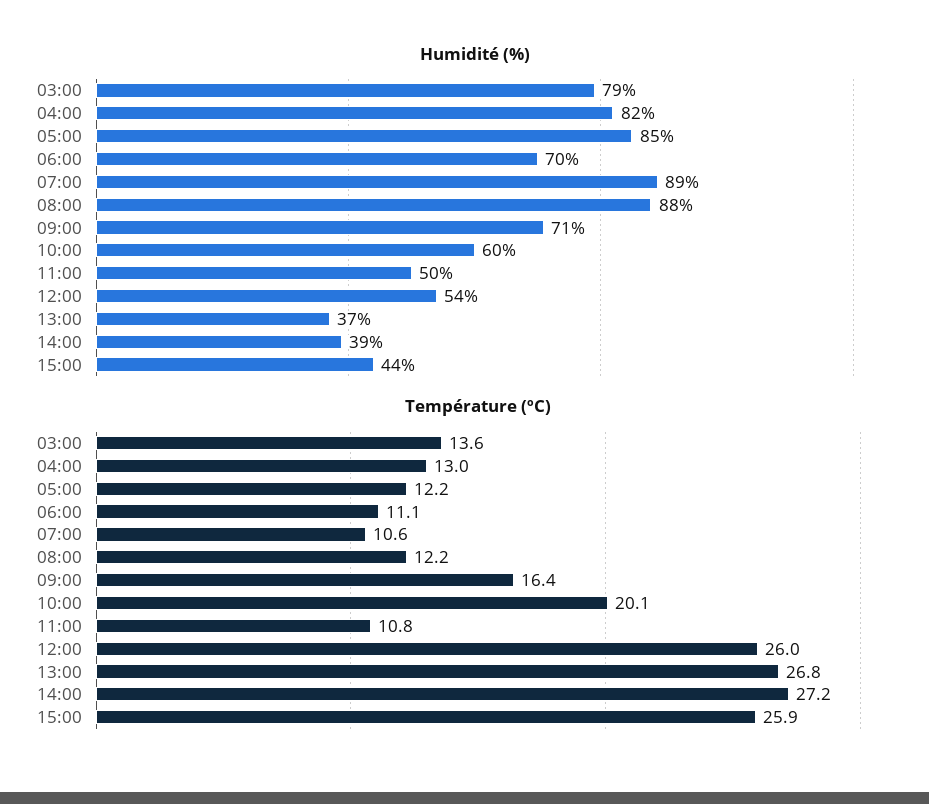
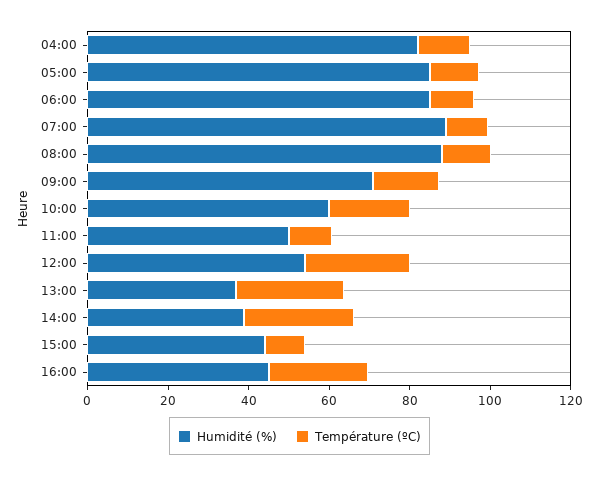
Humidité (%), 03:00: 79 -> none
Humidité (%), 06:00: 70 -> 85
Température (ºC), 03:00: 13.6 -> none
Température (ºC), 15:00: 25.9 -> 10
Humidité (%), 16:00: none -> 45
Température (ºC), 16:00: none -> 25

